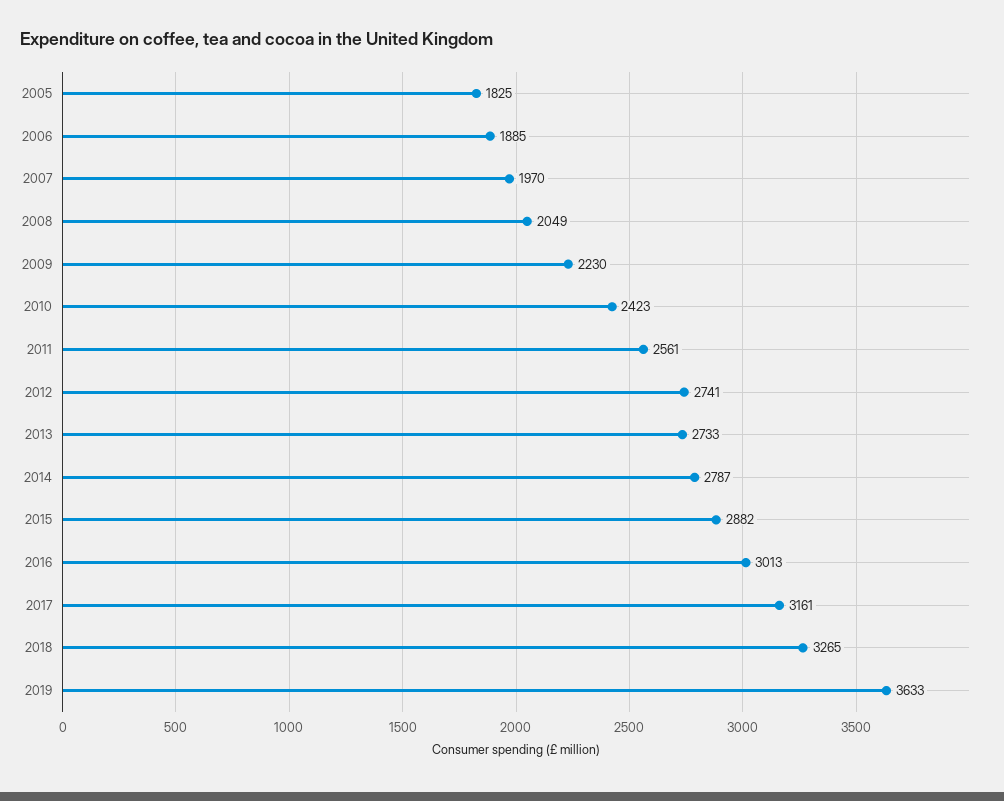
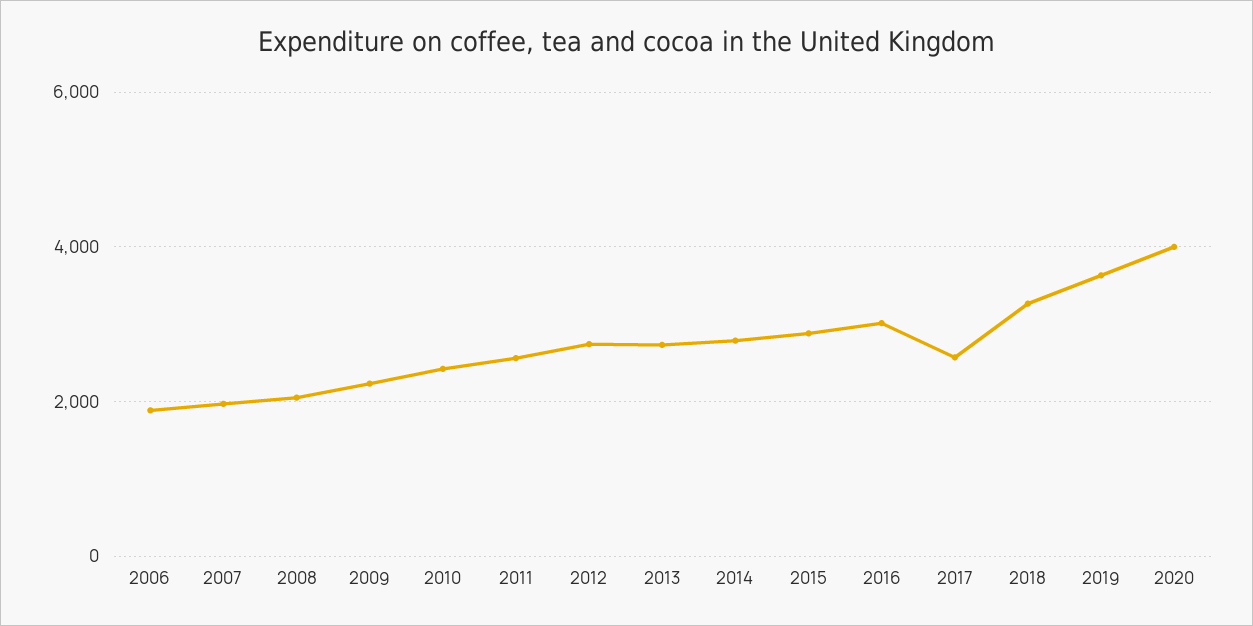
2005: 1825 -> none
2017: 3161 -> 2600
2020: none -> 4000

